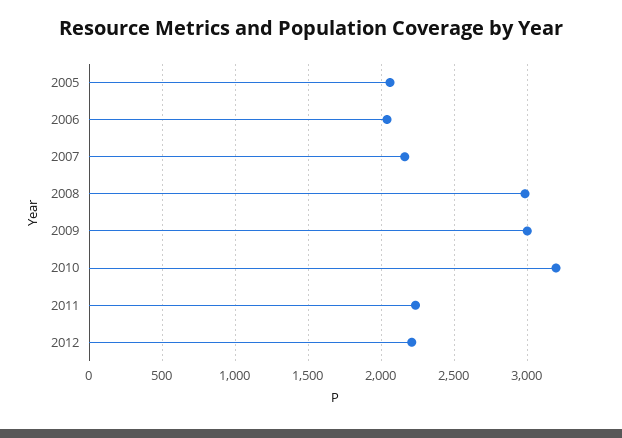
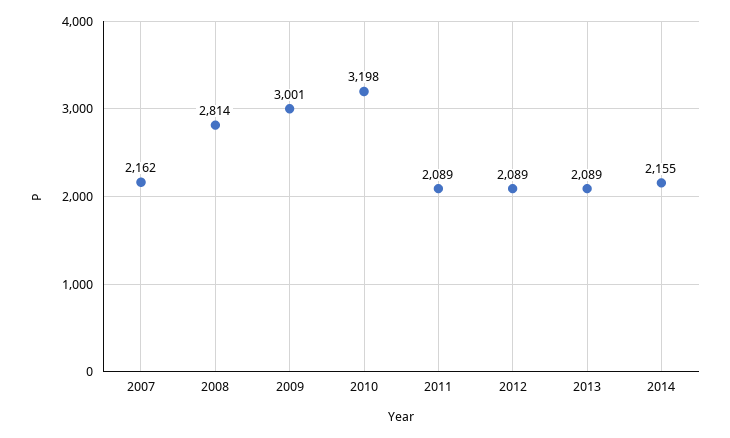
2005: 2050 -> none
2006: 2050 -> none
2008: 3000 -> 2814
2011: 2250 -> 2089
2012: 2200 -> 2089
2013: none -> 2089
2014: none -> 2155

